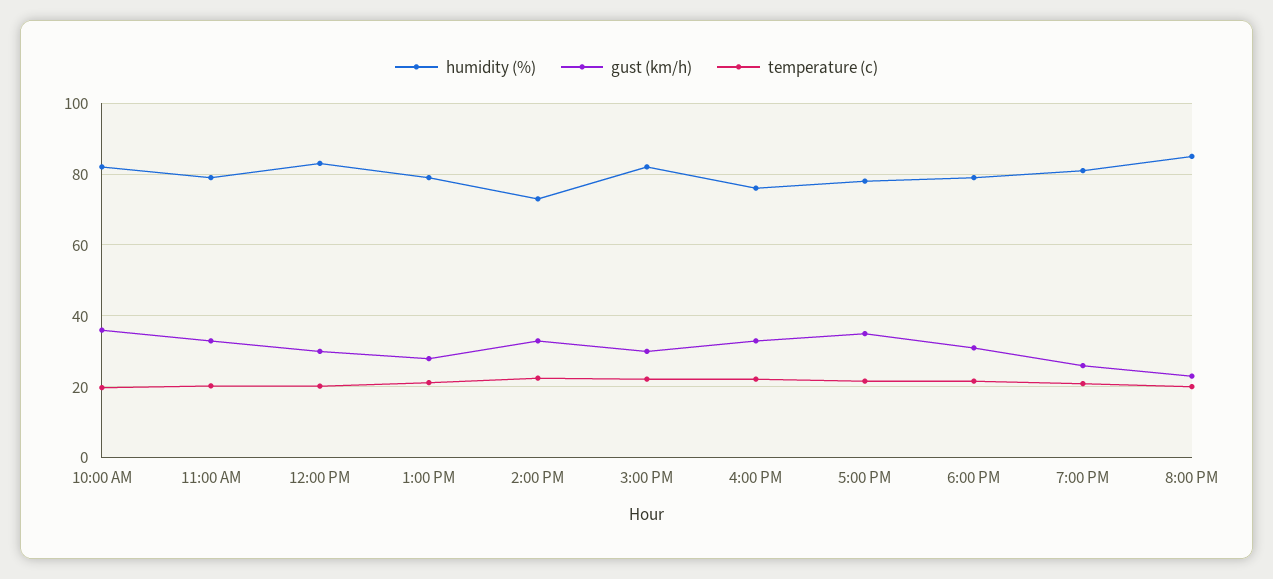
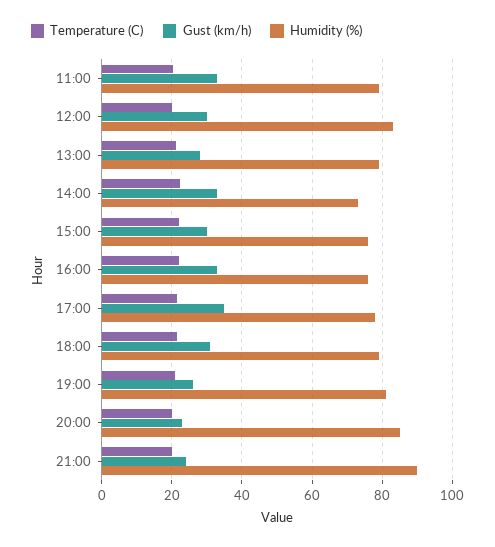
humidity (%), 10:00 AM: 82 -> none
gust (km/h), 10:00 AM: 36 -> none
temperature (c), 10:00 AM: 20 -> none
humidity (%), 3:00 PM: 82 -> 76
temperature (c), 21:00: none -> 20
gust (km/h), 21:00: none -> 24
humidity (%), 21:00: none -> 90

